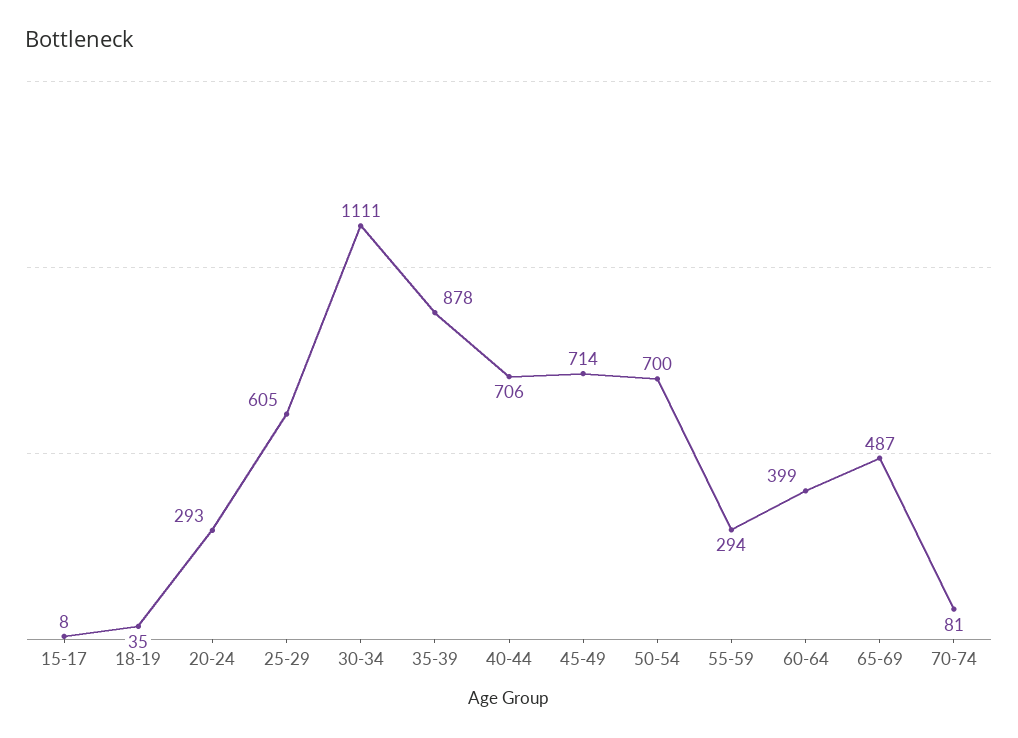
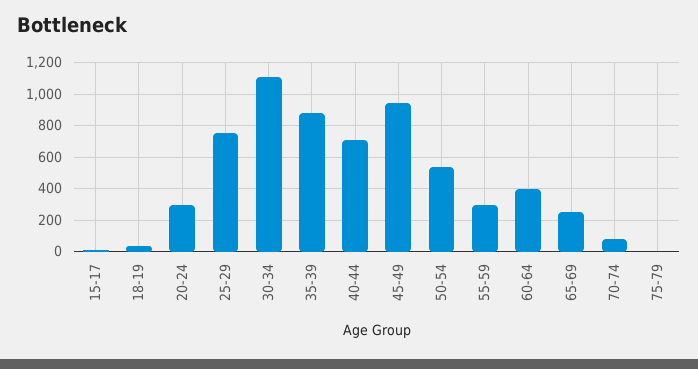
25-29: 605 -> 750
45-49: 714 -> 950
50-54: 700 -> 550
65-69: 487 -> 250
75-79: none -> 0

